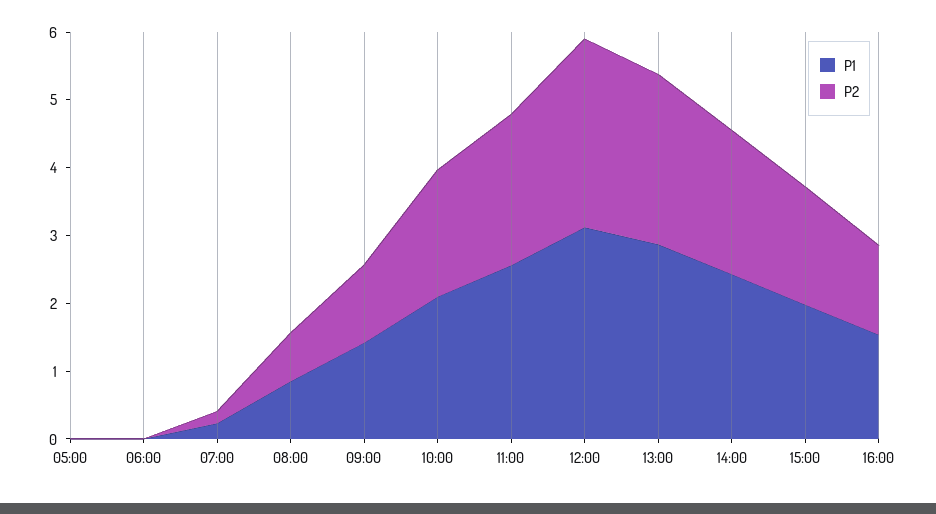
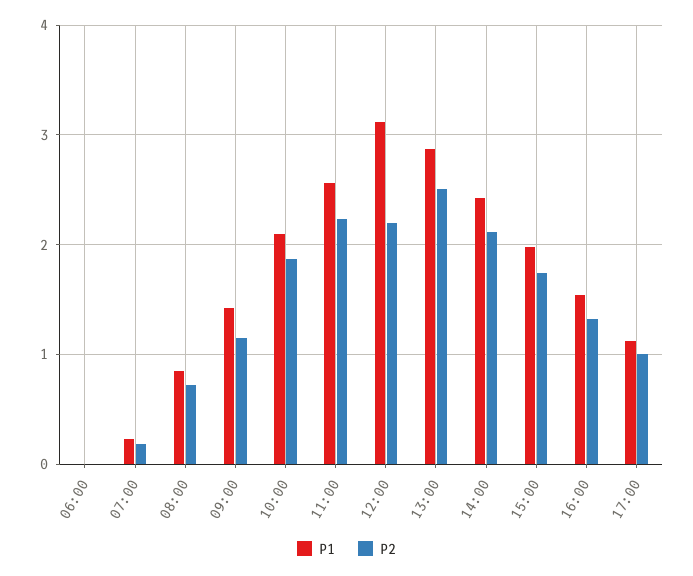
P1, 05:00: 0 -> none
P2, 05:00: 0 -> none
P2, 12:00: 2.8 -> 2.2
P1, 17:00: none -> 1.1
P2, 17:00: none -> 1

